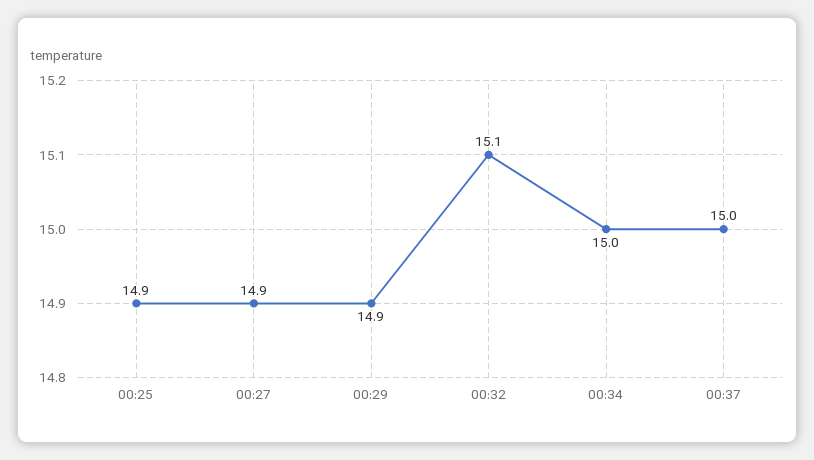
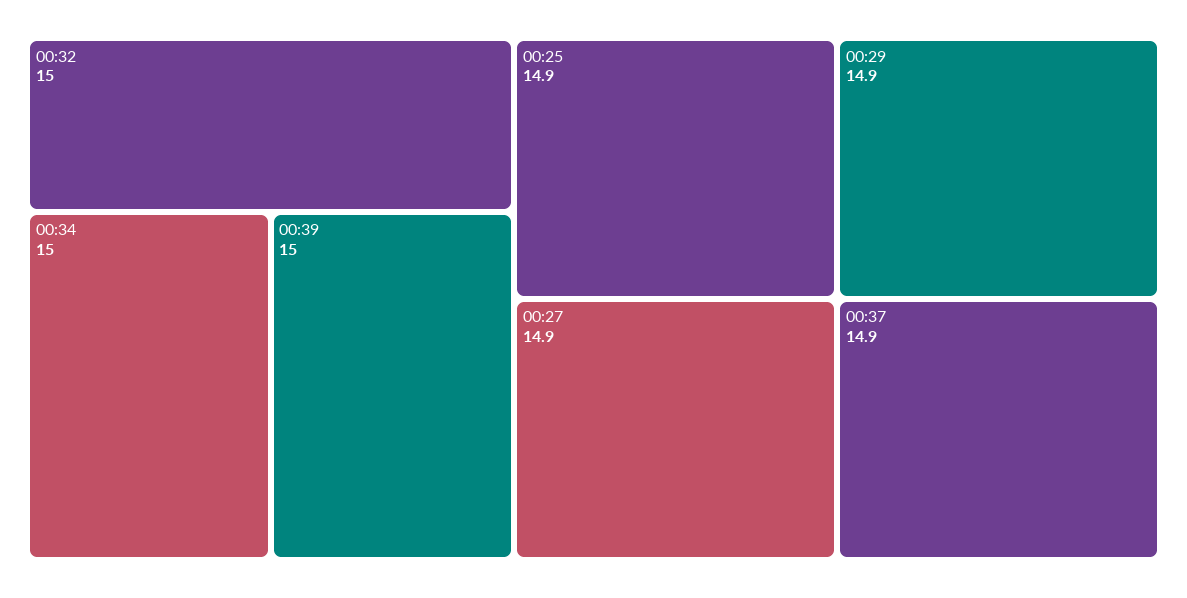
00:32: 15.1 -> 15
00:37: 15 -> 14.9
00:39: none -> 15

